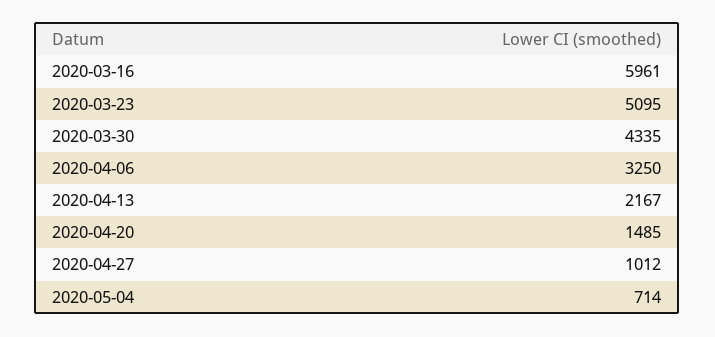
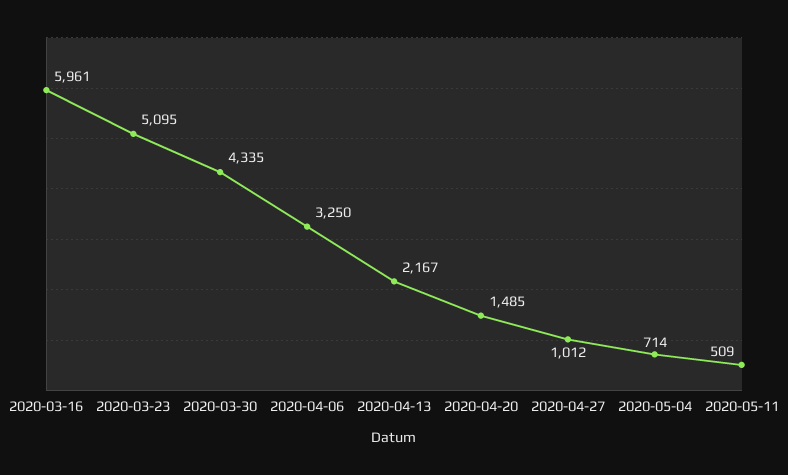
2020-05-11: none -> 509

